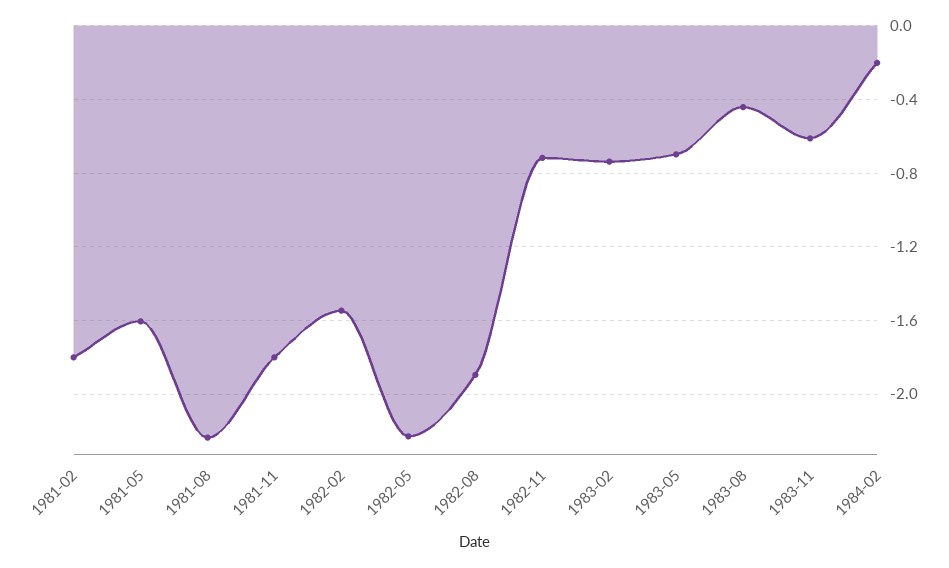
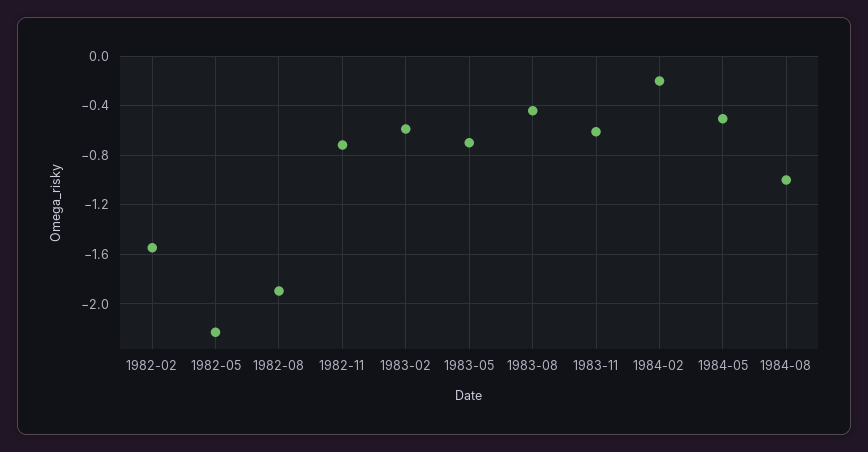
1981-02: -1.8 -> none
1981-05: -1.6 -> none
1981-08: -2.25 -> none
1981-11: -1.8 -> none
1983-02: -0.75 -> -0.6
1984-05: none -> -0.5
1984-08: none -> -1

